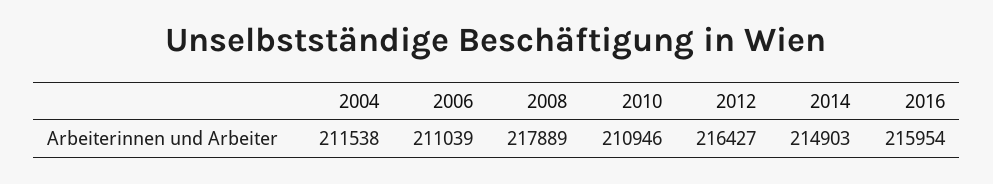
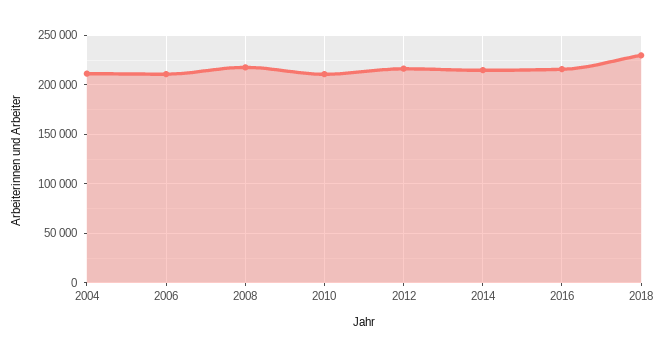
2018: none -> 230000

